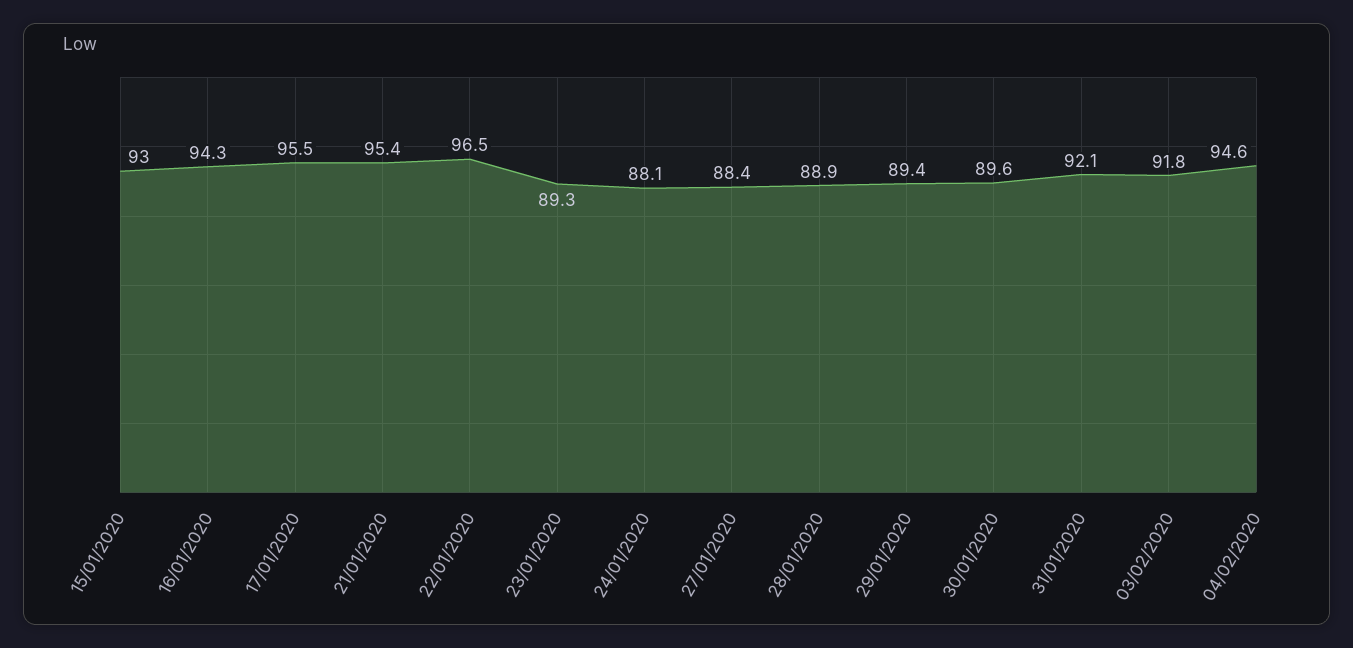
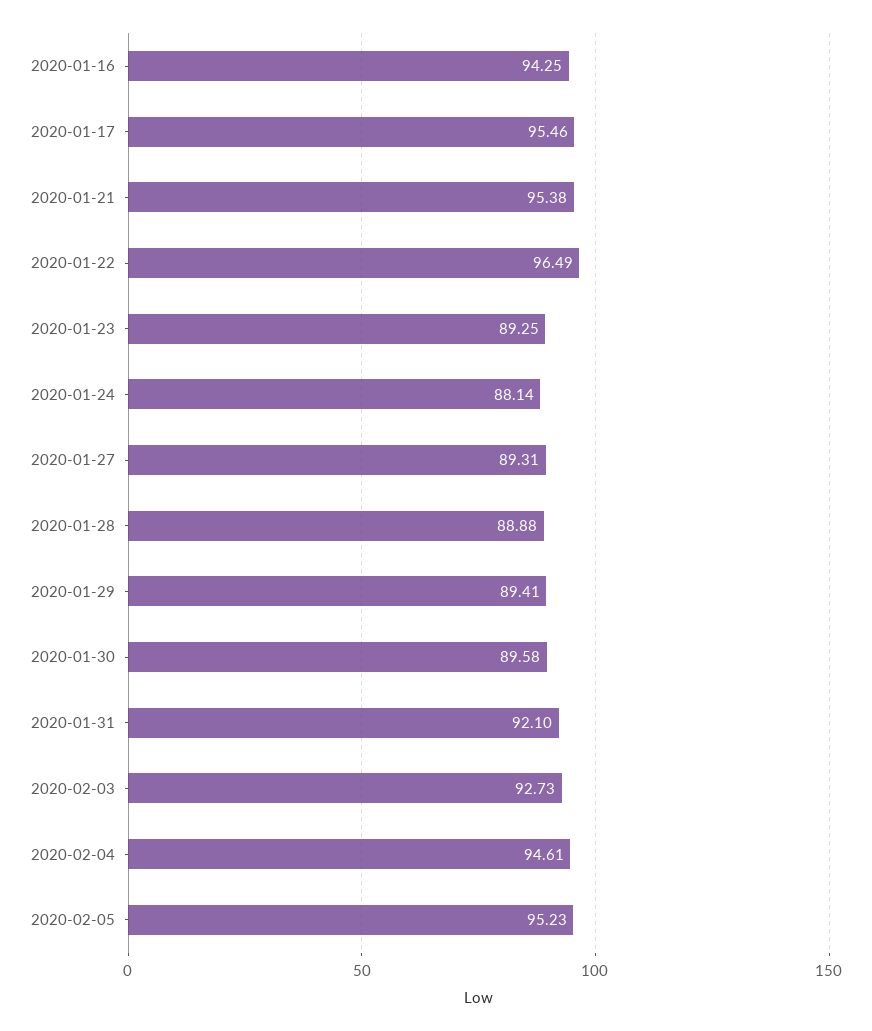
15/01/2020: 93 -> none
27/01/2020: 88.4 -> 89.31
03/02/2020: 91.8 -> 92.73
2020-02-05: none -> 95.23

